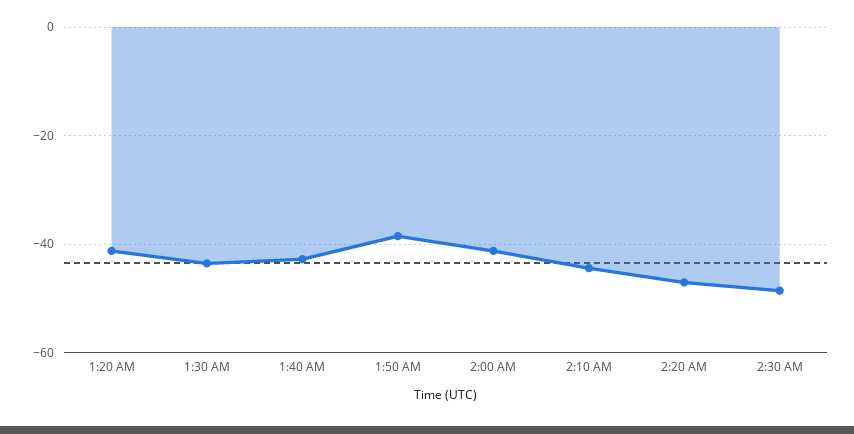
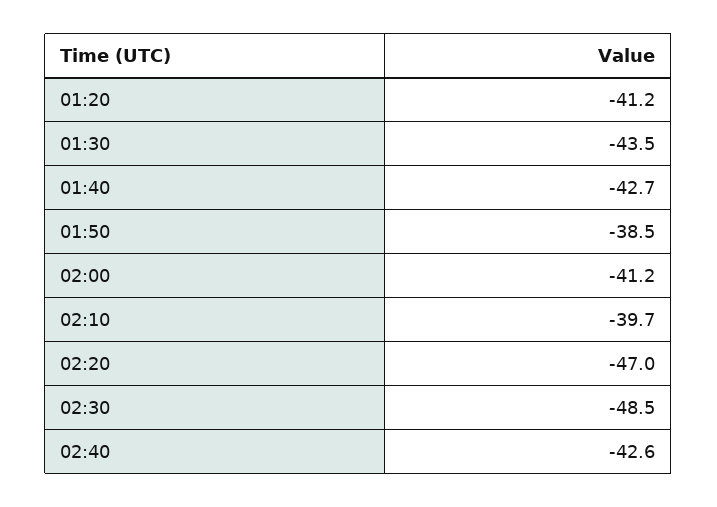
2:10 AM: -44 -> -39.7
02:40: none -> -42.6

